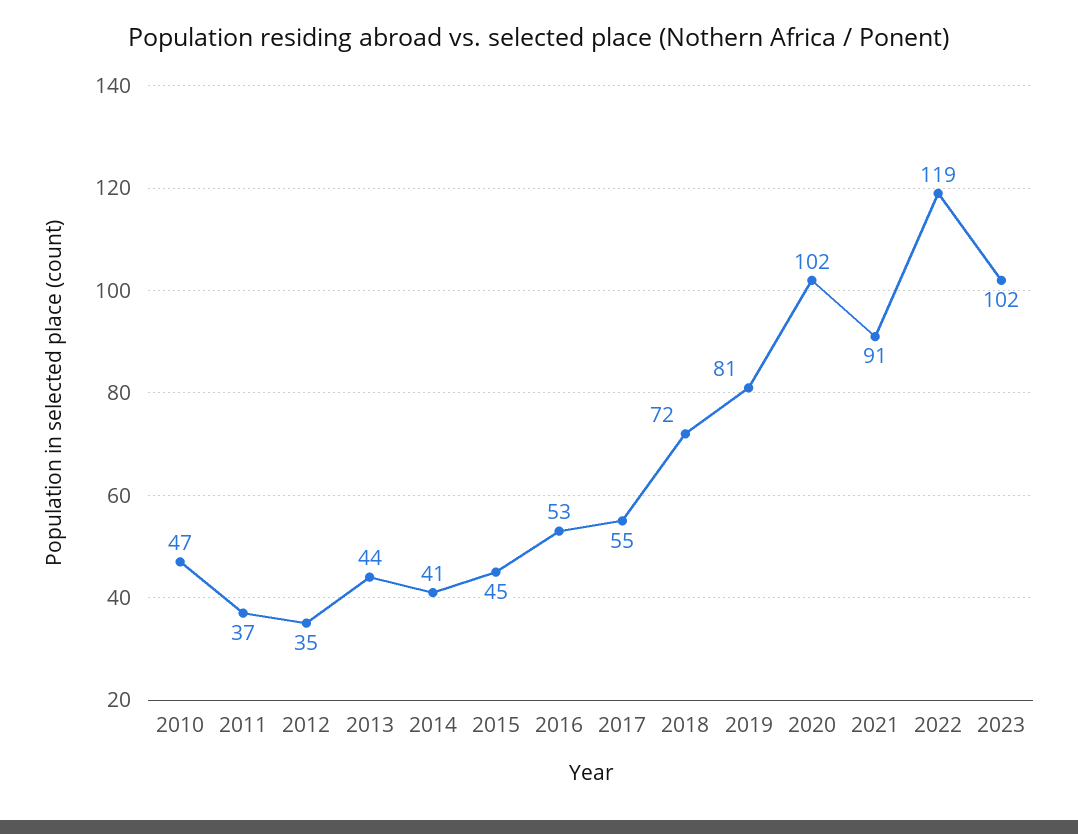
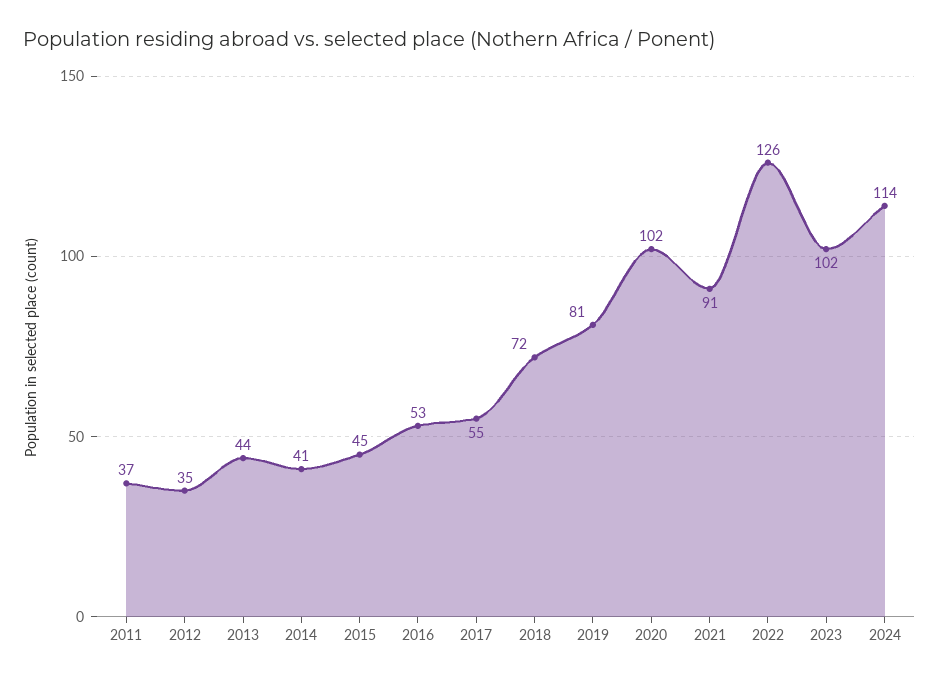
2010: 47 -> none
2022: 119 -> 126
2024: none -> 114

